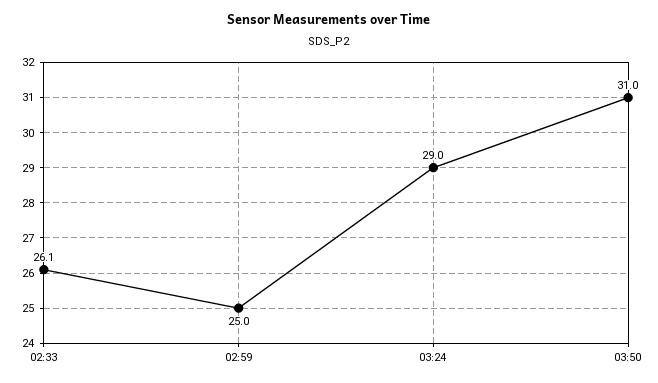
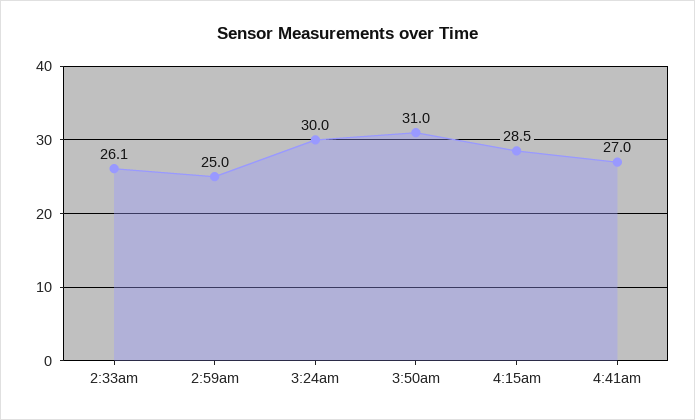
03:24: 29 -> 30
4:15am: none -> 28.5
4:41am: none -> 27

